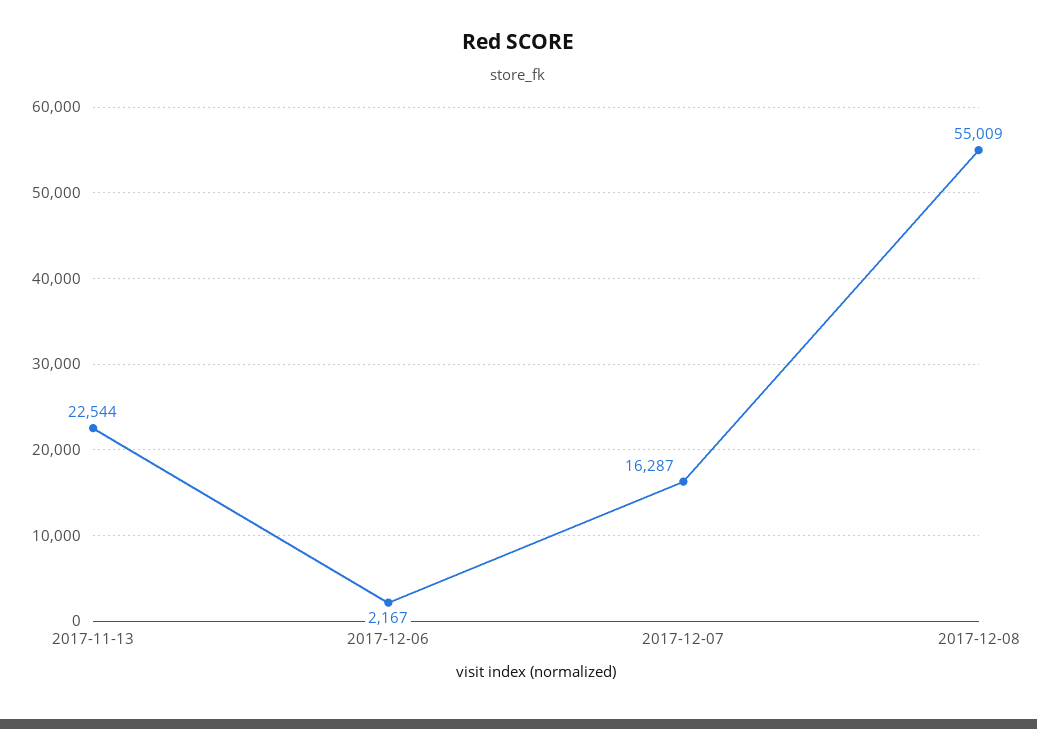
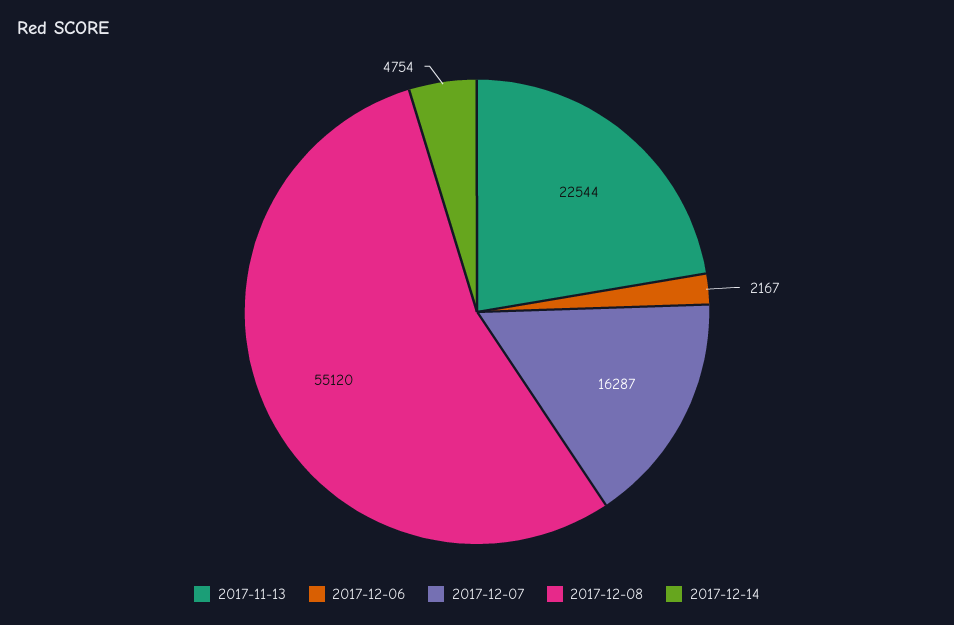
2017-12-08: 55009 -> 55120
2017-12-14: none -> 4754

